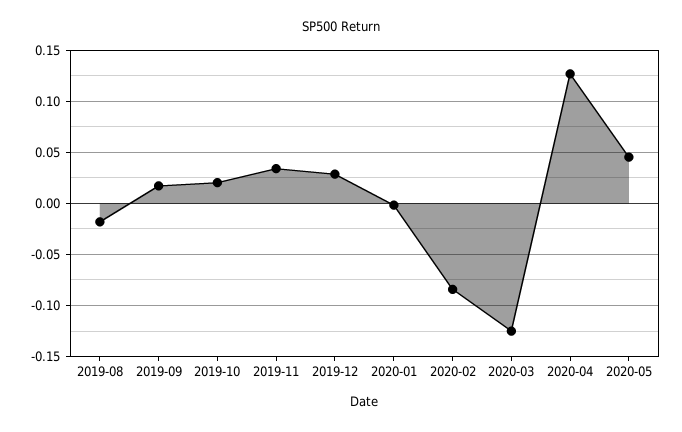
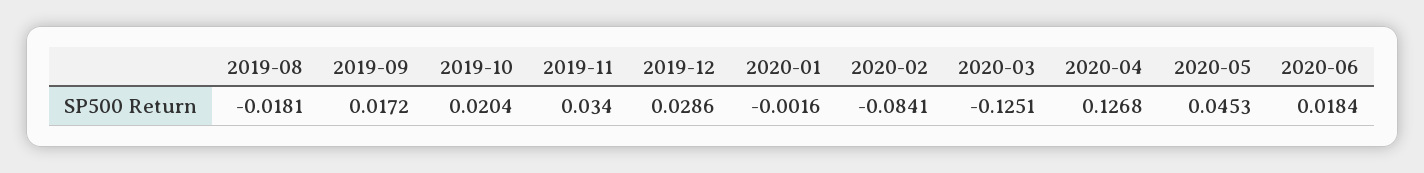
2020-06: none -> 0.0184

